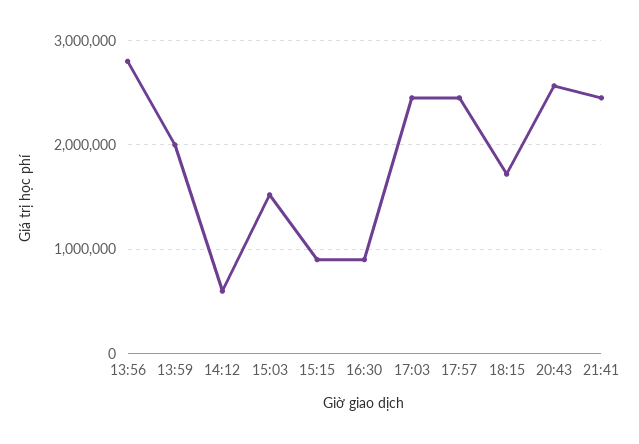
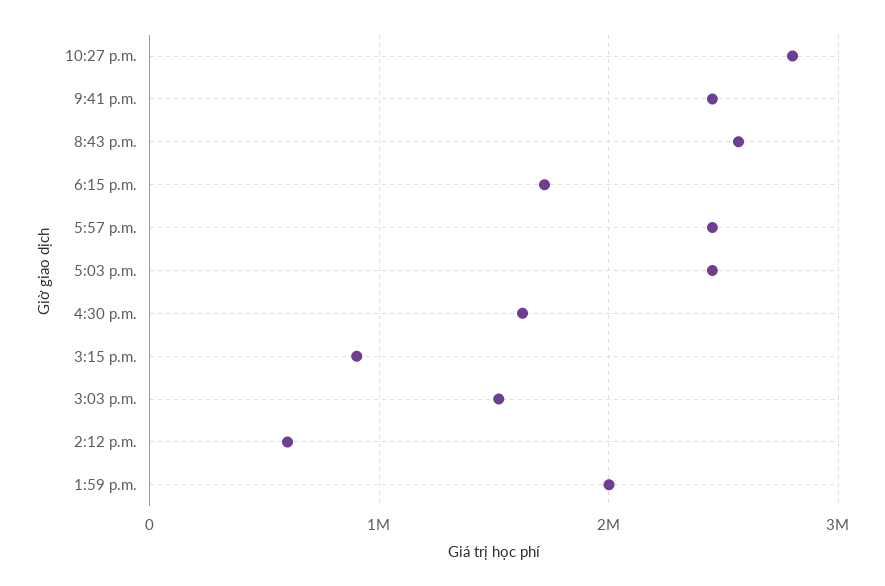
13:56: 2800000 -> none
16:30: 900000 -> 1600000
10:27 p.m.: none -> 2800000

